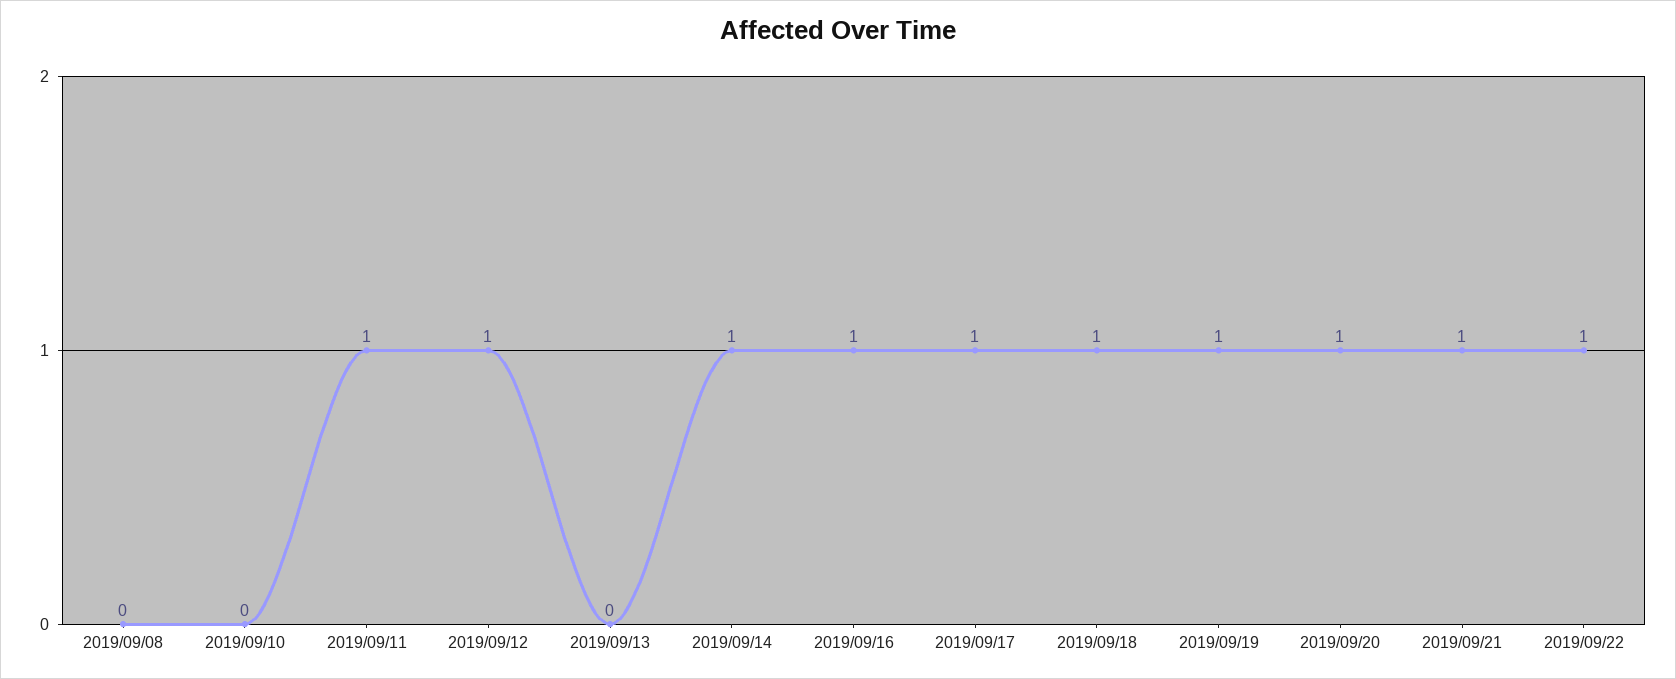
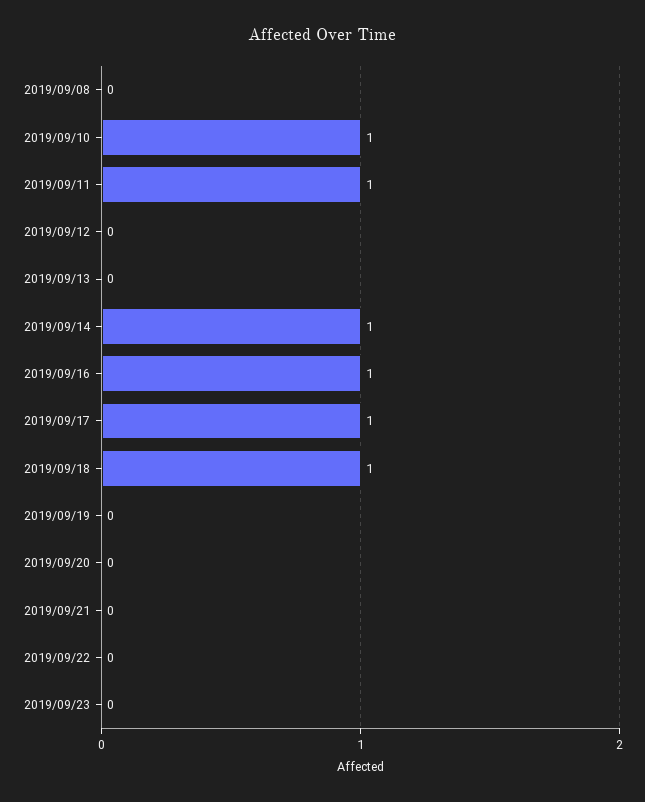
2019/09/10: 0 -> 1
2019/09/12: 1 -> 0
2019/09/19: 1 -> 0
2019/09/20: 1 -> 0
2019/09/21: 1 -> 0
2019/09/22: 1 -> 0
2019/09/23: none -> 0

